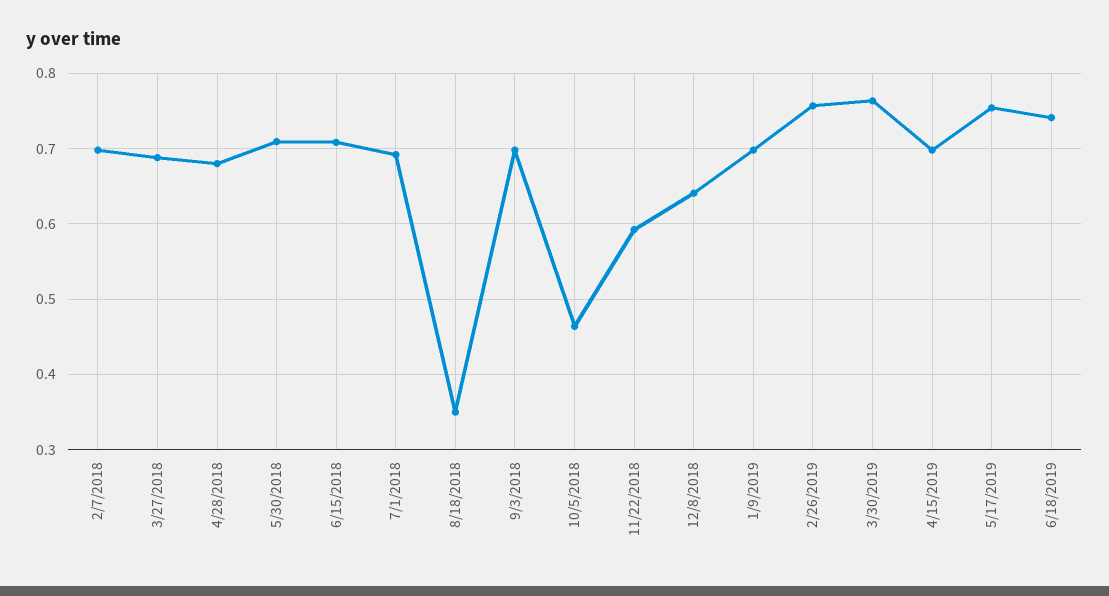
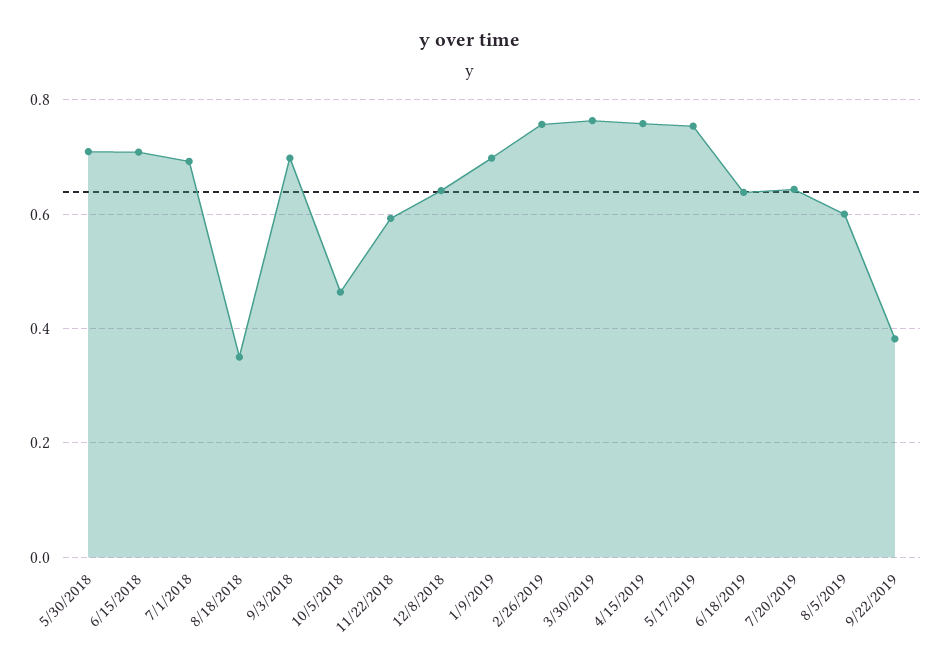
2/7/2018: 0.7 -> none
3/27/2018: 0.69 -> none
4/28/2018: 0.68 -> none
4/15/2019: 0.7 -> 0.76
6/18/2019: 0.74 -> 0.64
7/20/2019: none -> 0.64
8/5/2019: none -> 0.6
9/22/2019: none -> 0.38

